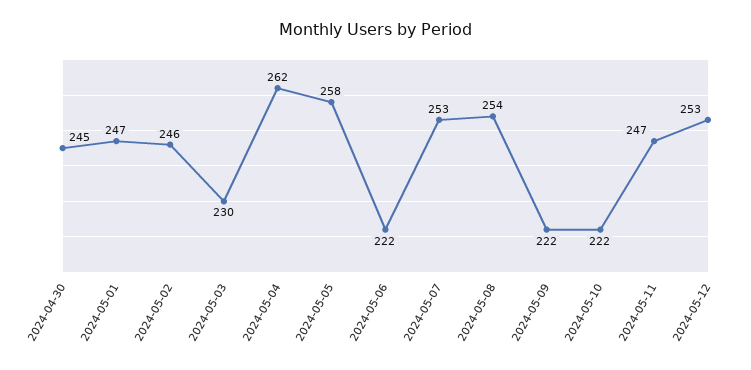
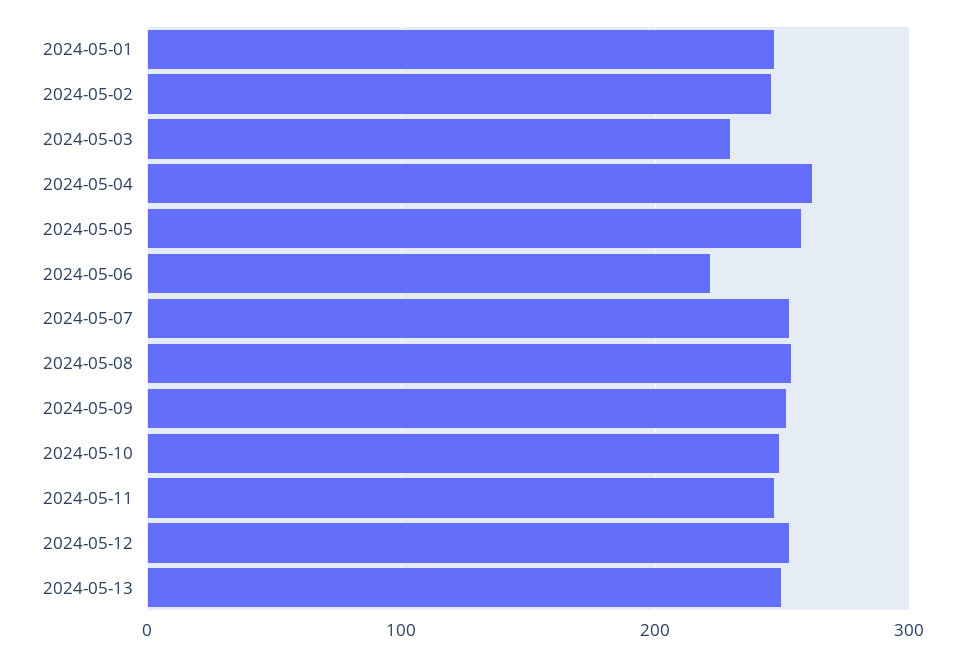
2024-04-30: 245 -> none
2024-05-09: 222 -> 250
2024-05-10: 222 -> 250
2024-05-13: none -> 250

